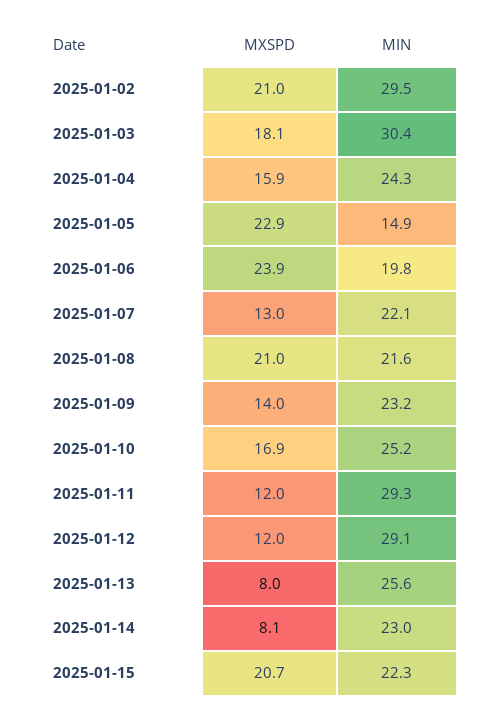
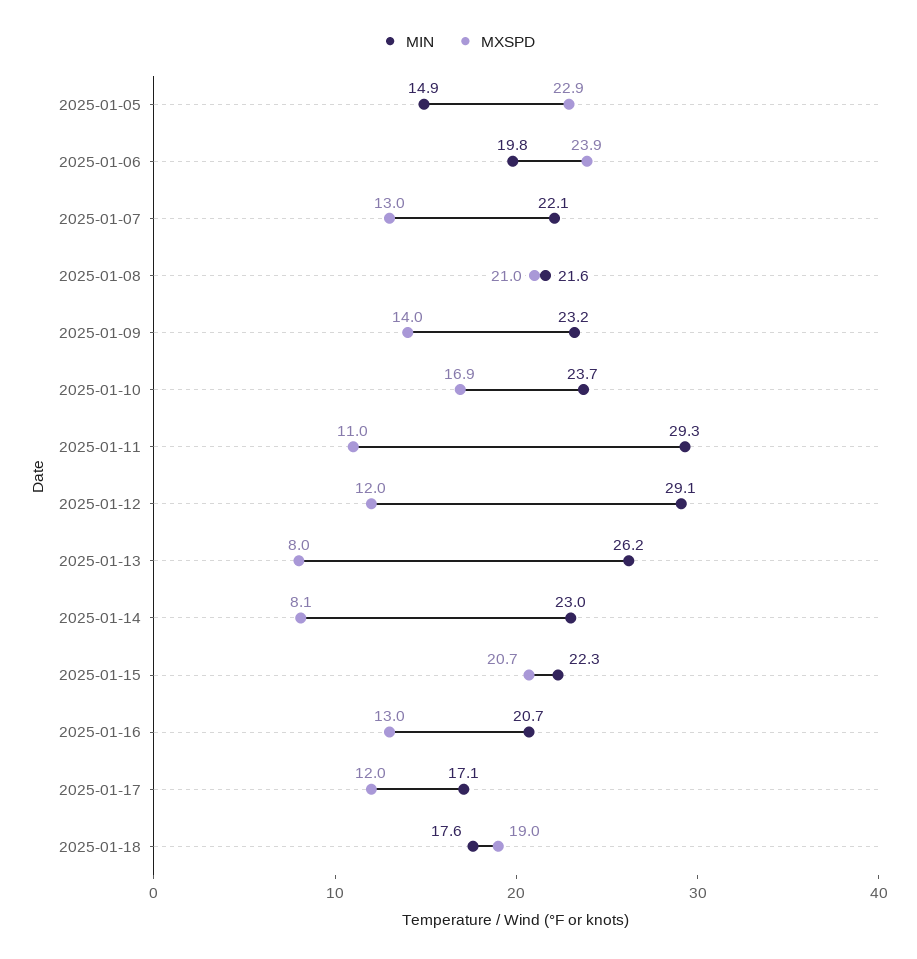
MXSPD, 2025-01-02: 21 -> none
MIN, 2025-01-02: 29.5 -> none
MXSPD, 2025-01-03: 18.1 -> none
MIN, 2025-01-03: 30.4 -> none
MXSPD, 2025-01-04: 15.9 -> none
MIN, 2025-01-04: 24.3 -> none
MIN, 2025-01-10: 25.2 -> 23.7
MXSPD, 2025-01-11: 12 -> 11
MIN, 2025-01-13: 25.6 -> 26.2
MIN, 2025-01-16: none -> 20.7
MXSPD, 2025-01-16: none -> 13
MIN, 2025-01-17: none -> 17.1
MXSPD, 2025-01-17: none -> 12
MIN, 2025-01-18: none -> 17.6
MXSPD, 2025-01-18: none -> 19

